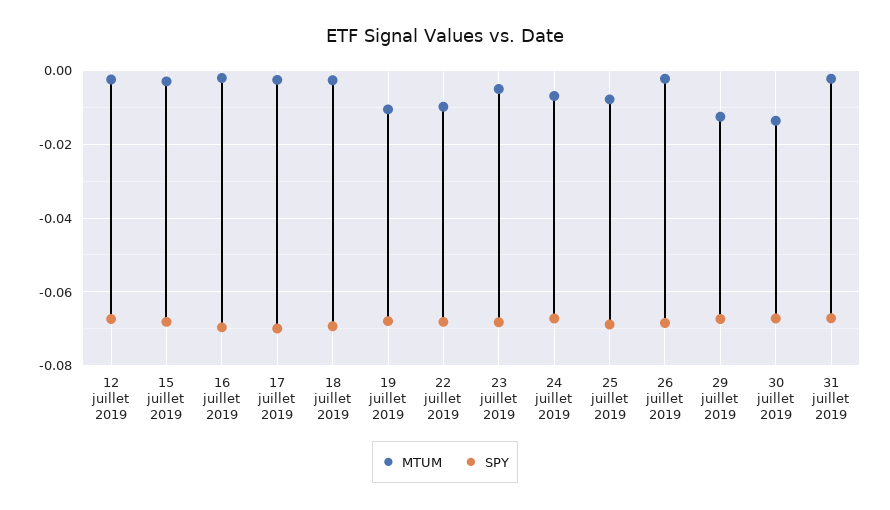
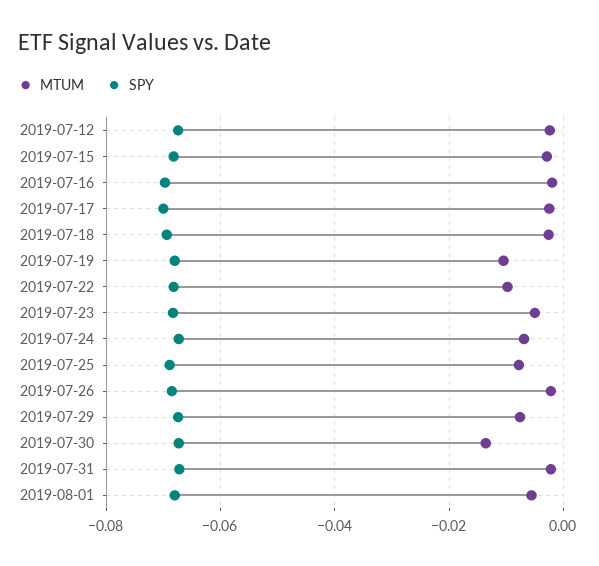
MTUM, 29 juillet 2019: -0.012 -> -0.008
MTUM, 2019-08-01: none -> -0.006
SPY, 2019-08-01: none -> -0.068

